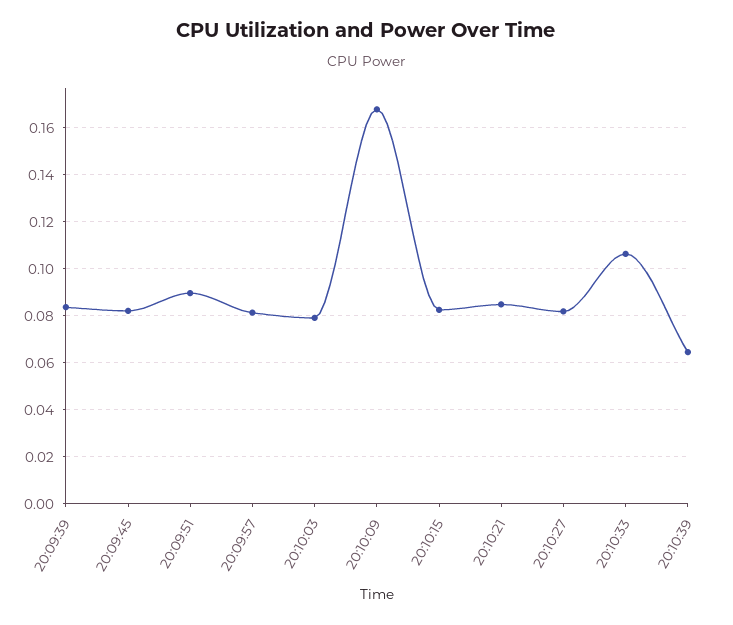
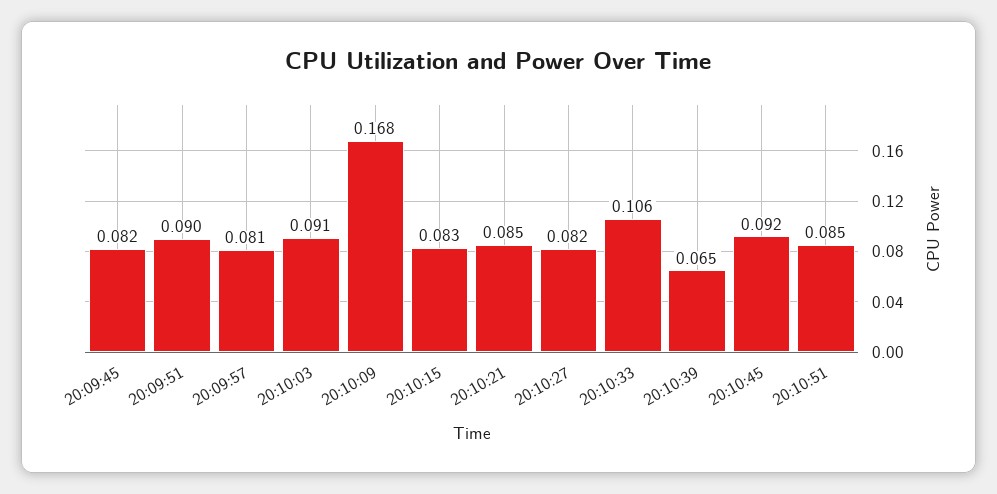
20:09:39: 0.085 -> none
20:10:03: 0.08 -> 0.091
20:10:45: none -> 0.092
20:10:51: none -> 0.085

